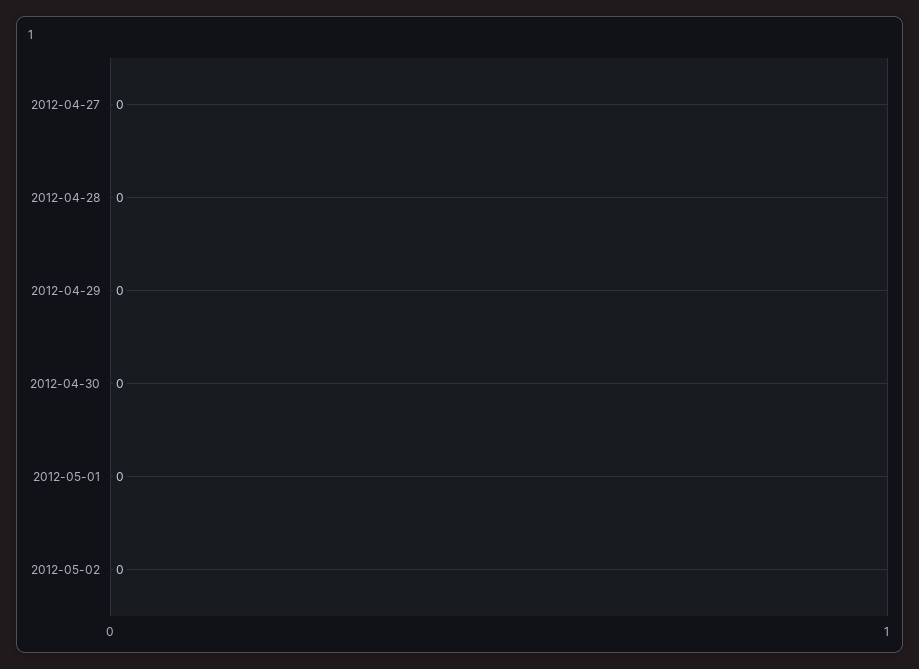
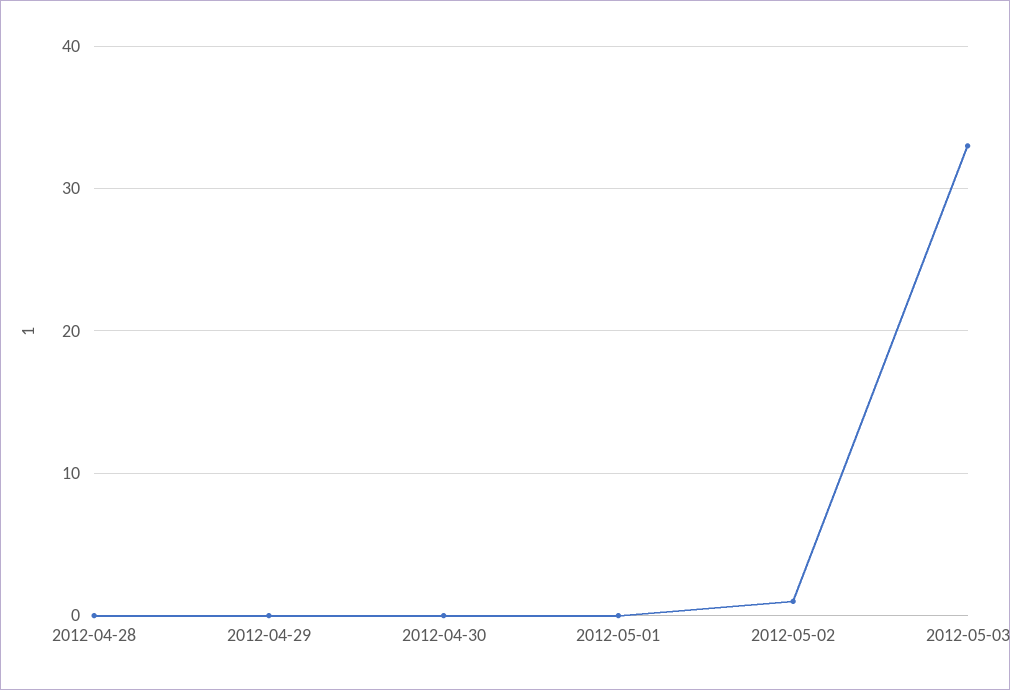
2012-04-27: 0 -> none
2012-05-02: 0 -> 1
2012-05-03: none -> 33

